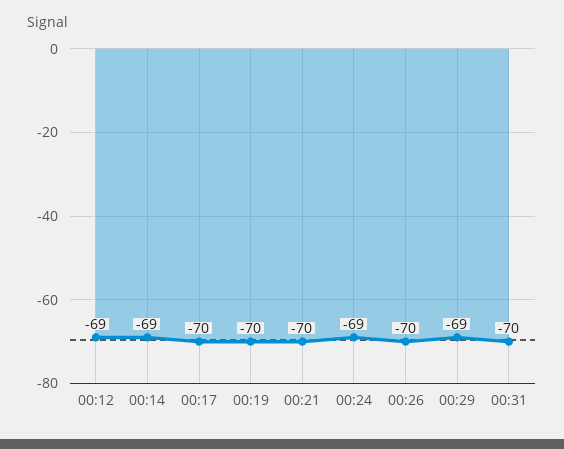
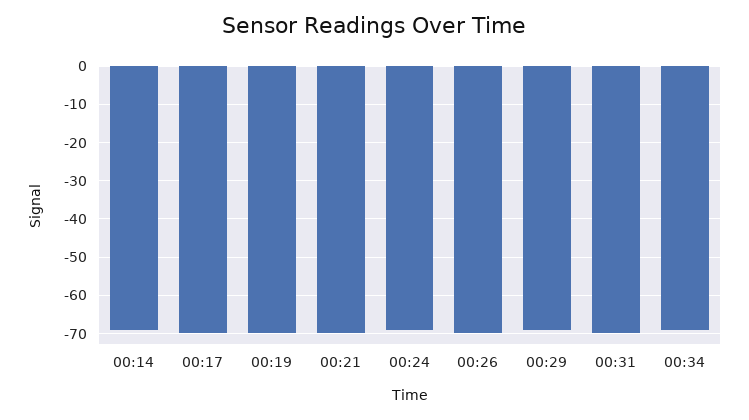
00:12: -69 -> none
00:34: none -> -70

